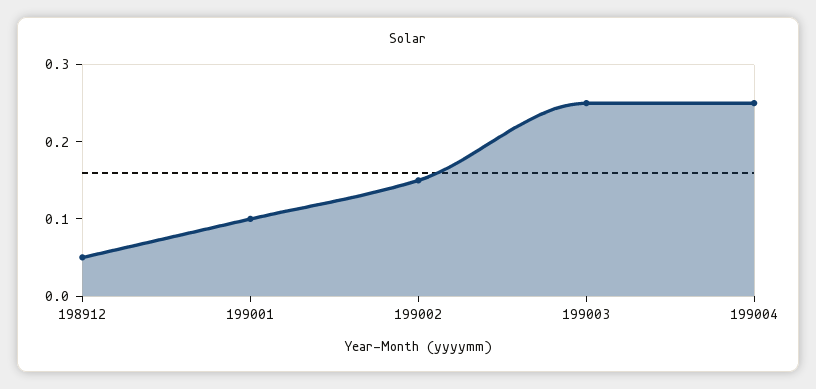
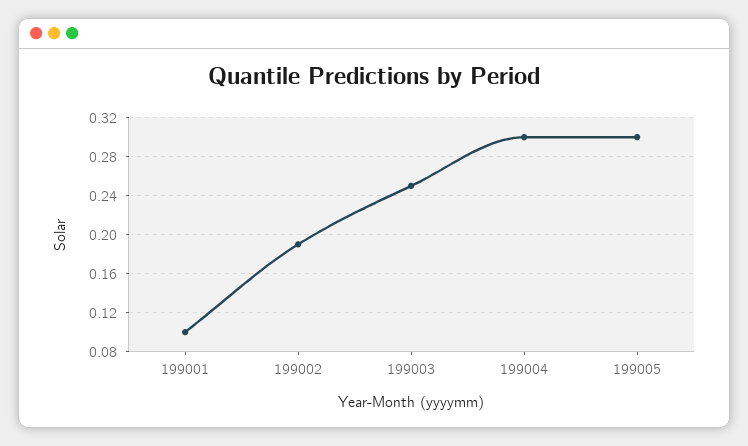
198912: 0.05 -> none
199002: 0.15 -> 0.19
199004: 0.25 -> 0.3
199005: none -> 0.3

